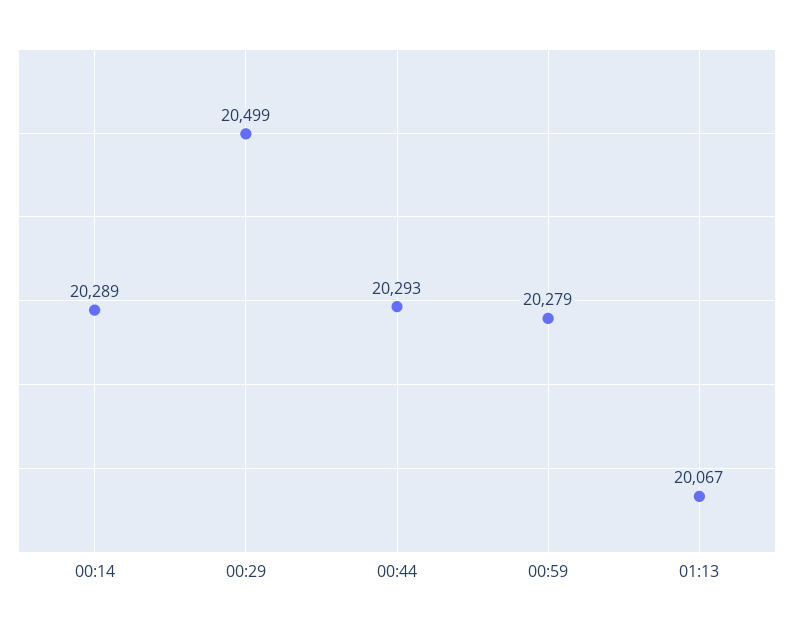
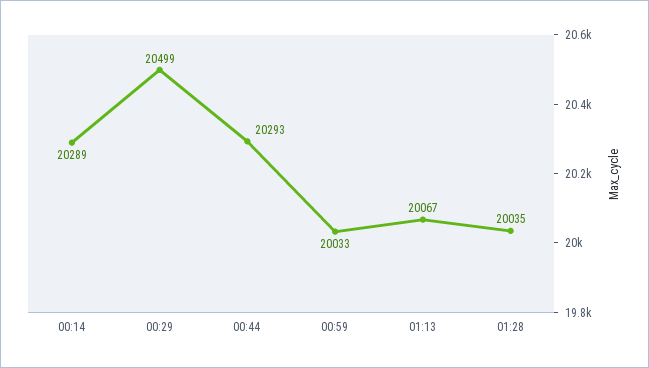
00:59: 20279 -> 20033
01:28: none -> 20035

